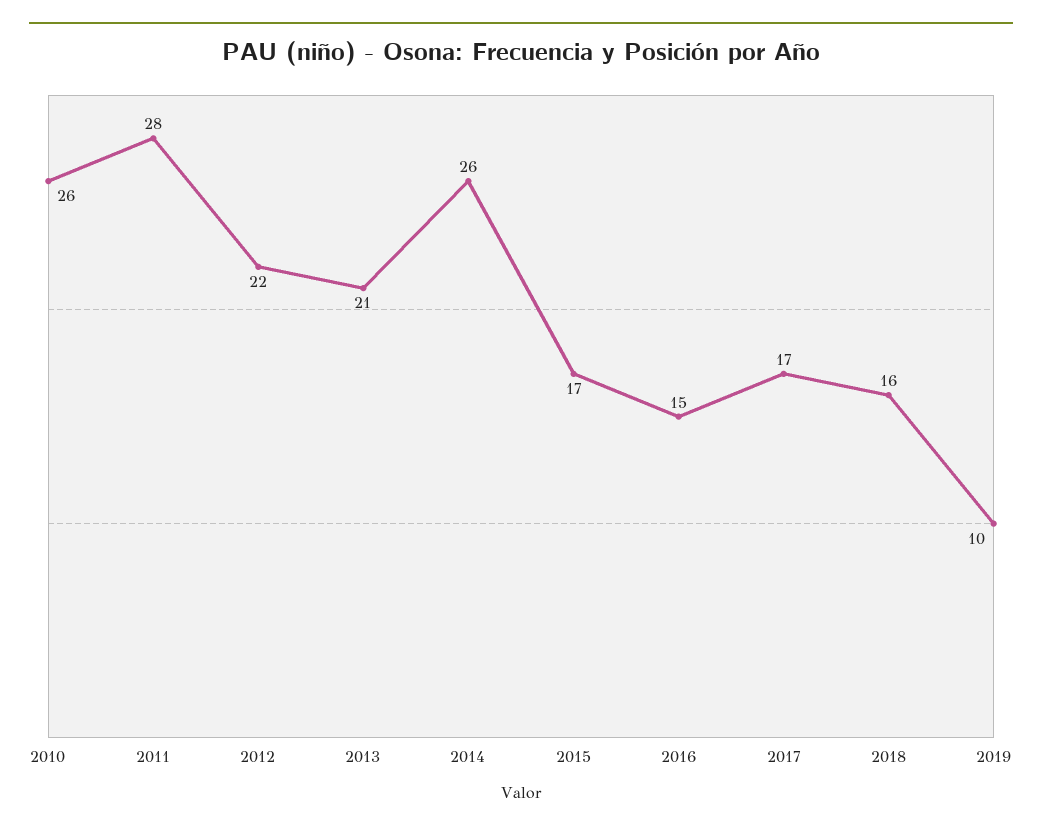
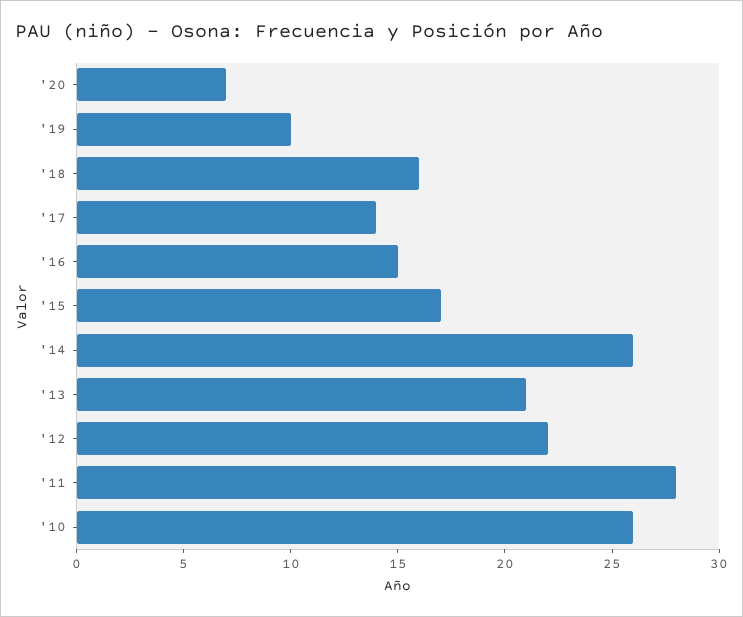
2017: 17 -> 14
'20: none -> 7

